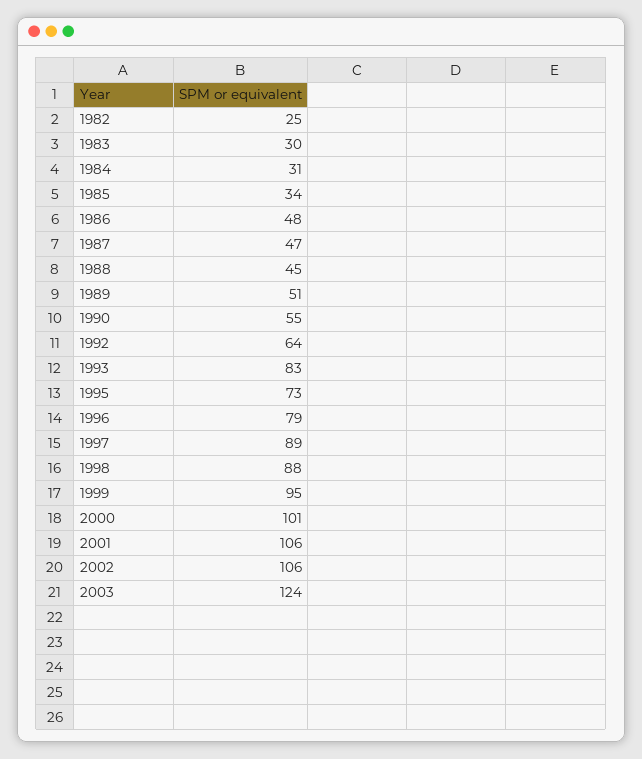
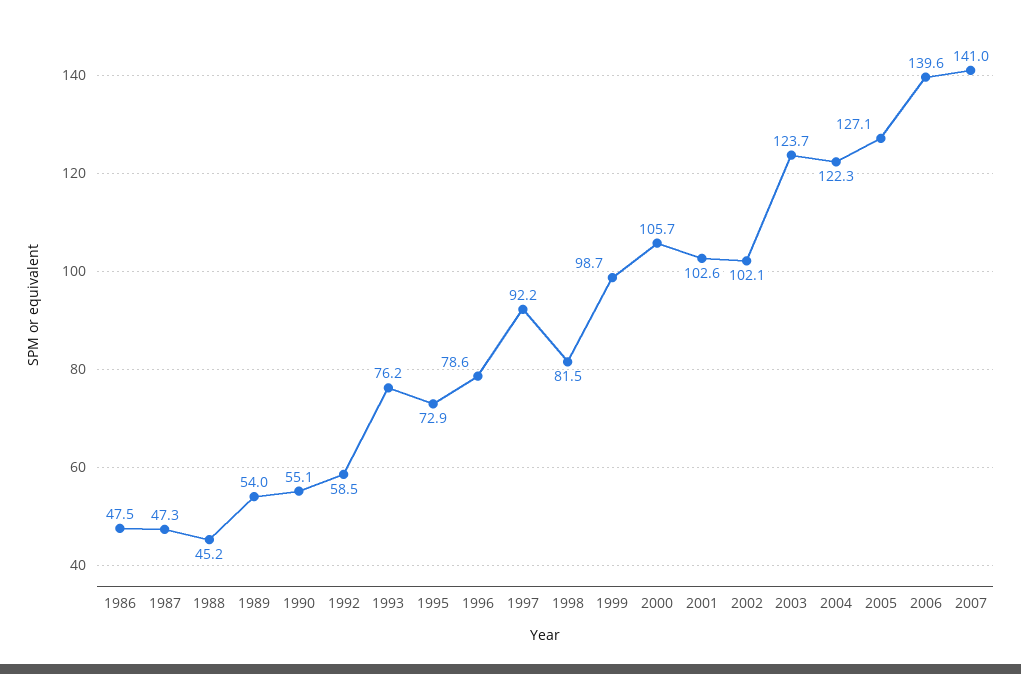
1982: 25 -> none
1983: 30 -> none
1984: 31 -> none
1985: 34 -> none
1989: 51 -> 54
1992: 64 -> 58.5
1993: 83 -> 76.2
1997: 89 -> 92.2
1998: 88 -> 81.5
1999: 95 -> 98.7
2000: 101 -> 105.7
2001: 106 -> 102.6
2002: 106 -> 102.1
2004: none -> 122.3
2005: none -> 127.1
2006: none -> 139.6
2007: none -> 141

